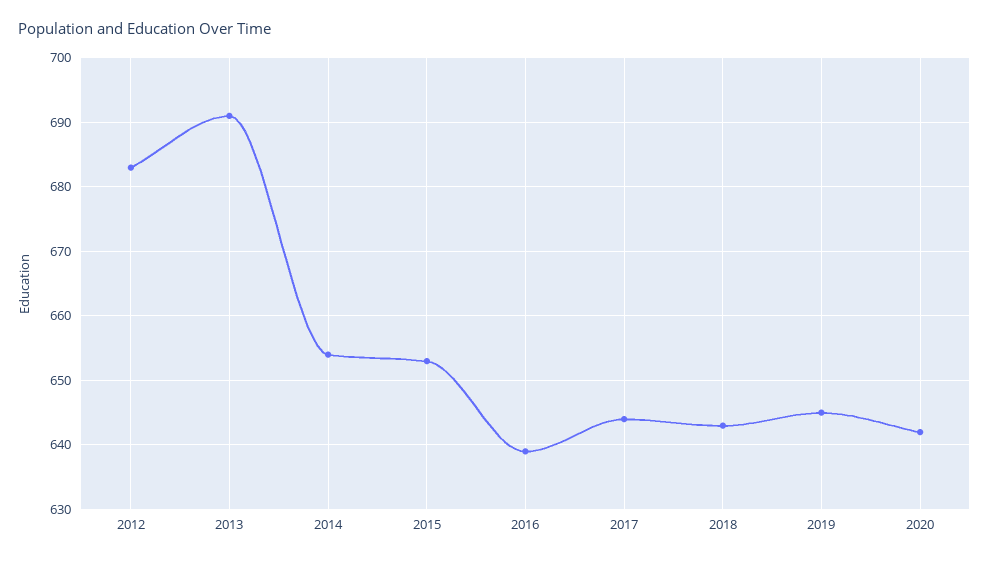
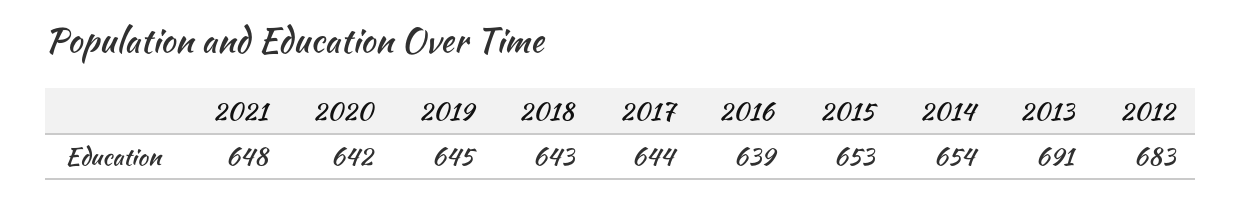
2021: none -> 648

